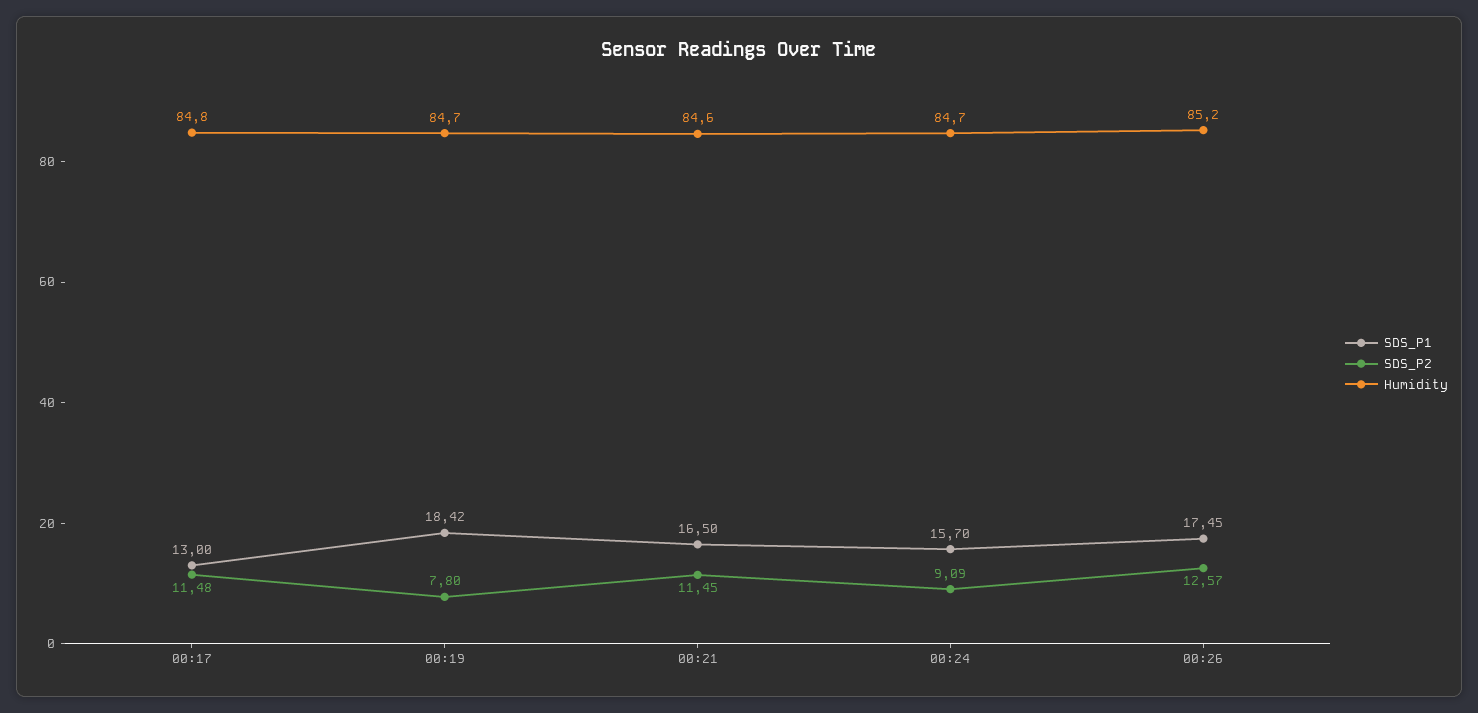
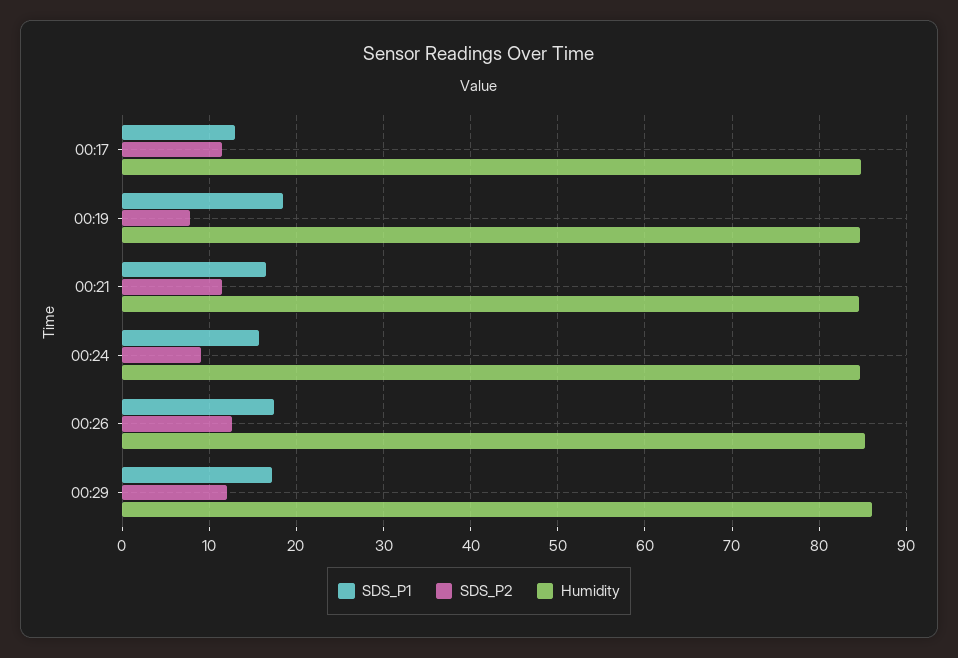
SDS_P1, 00:29: none -> 17
SDS_P2, 00:29: none -> 12
Humidity, 00:29: none -> 86

